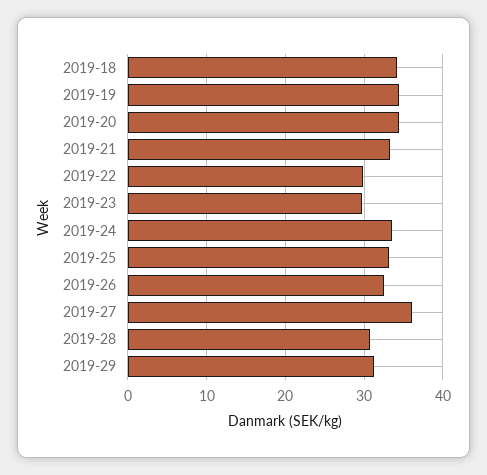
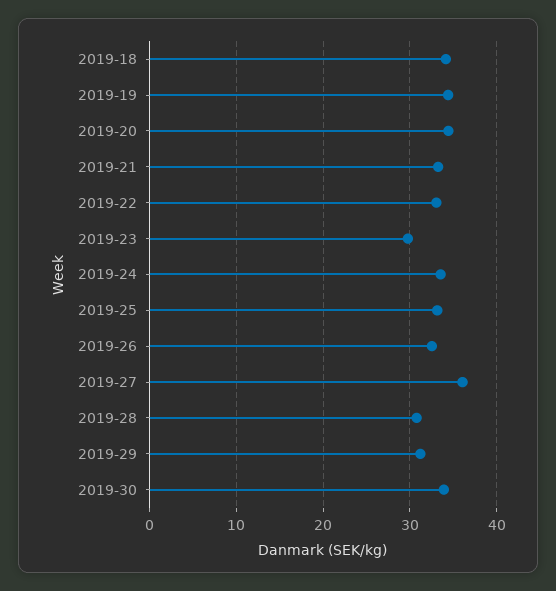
2019-22: 30 -> 33
2019-30: none -> 34

